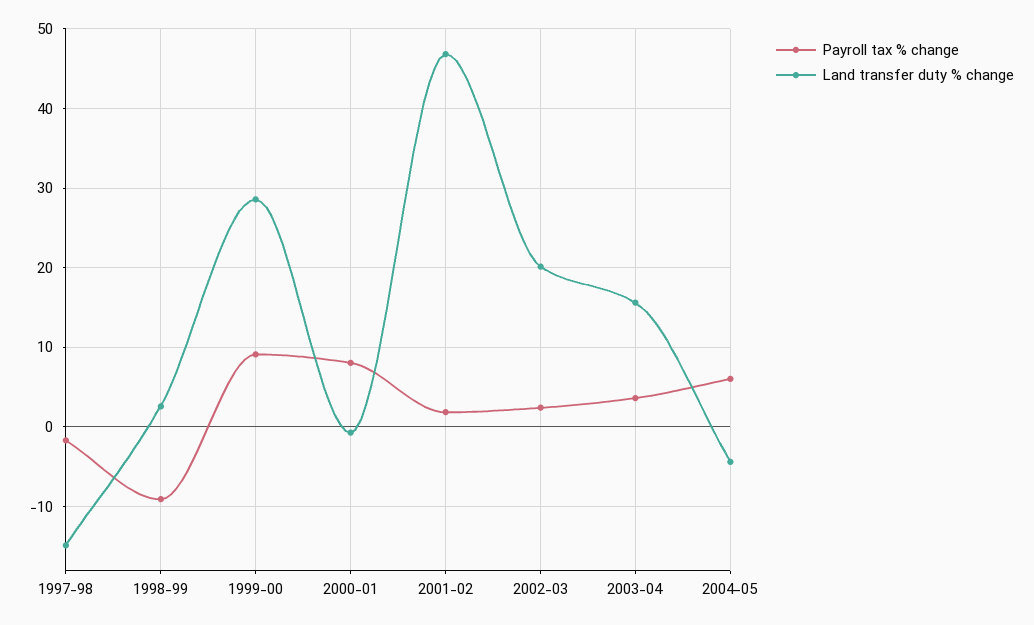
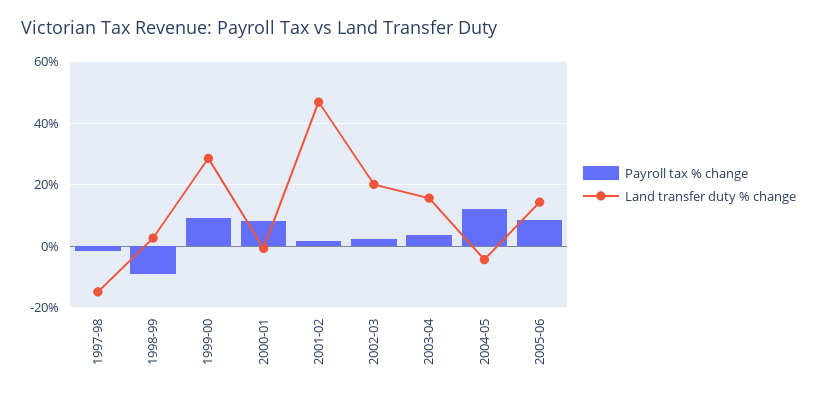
Payroll tax % change, 2004-05: 6 -> 12
Payroll tax % change, 2005-06: none -> 8
Land transfer duty % change, 2005-06: none -> 14

